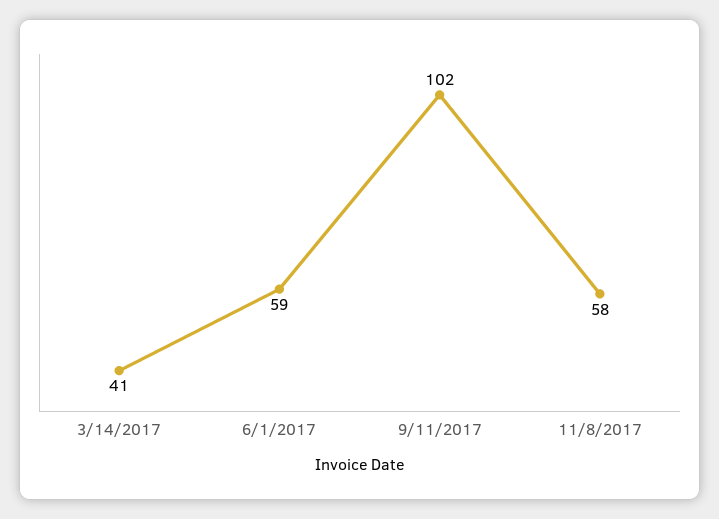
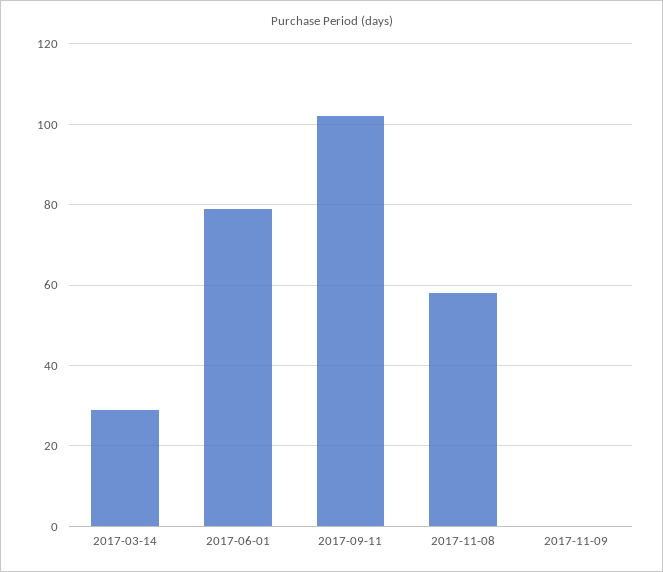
3/14/2017: 41 -> 30
6/1/2017: 59 -> 80
2017-11-09: none -> 0

